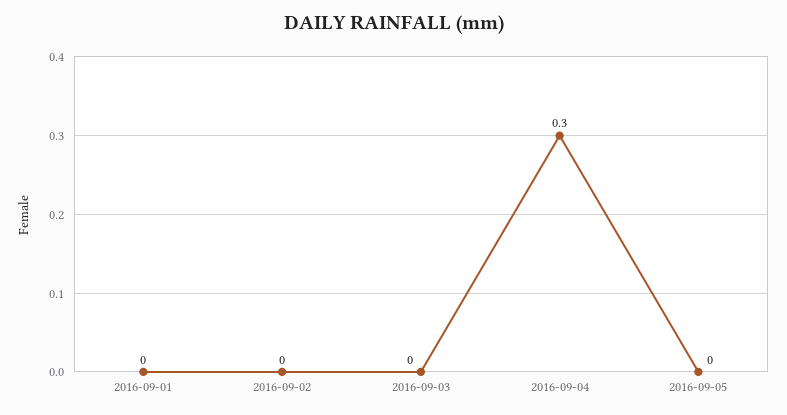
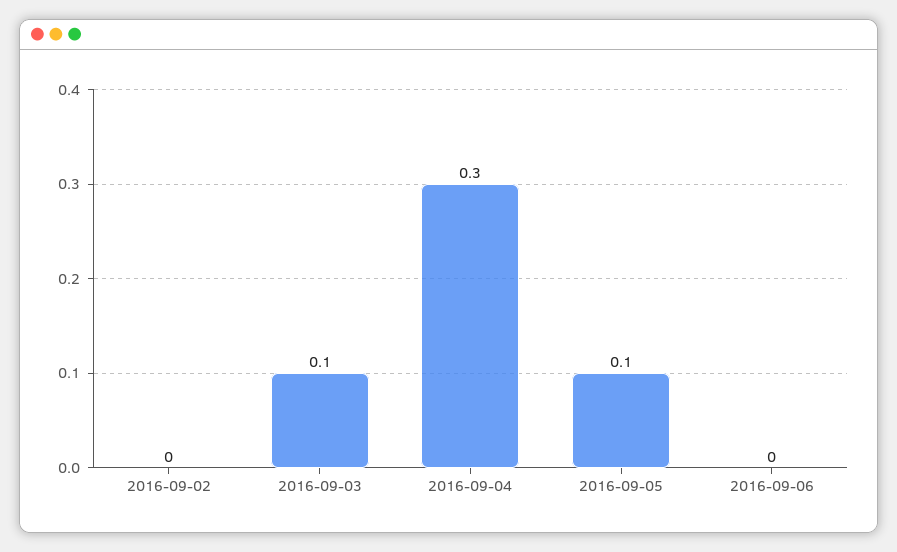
2016-09-01: 0 -> none
2016-09-03: 0 -> 0.1
2016-09-05: 0 -> 0.1
2016-09-06: none -> 0

